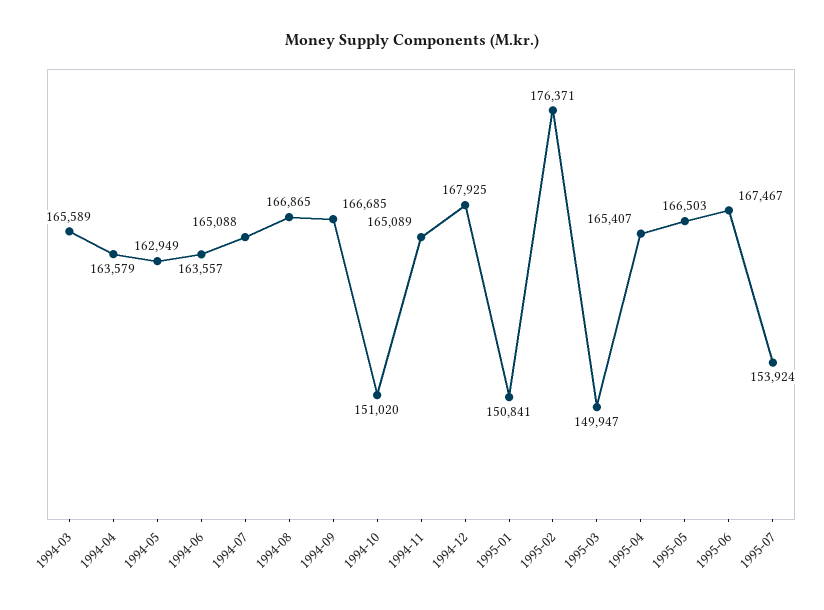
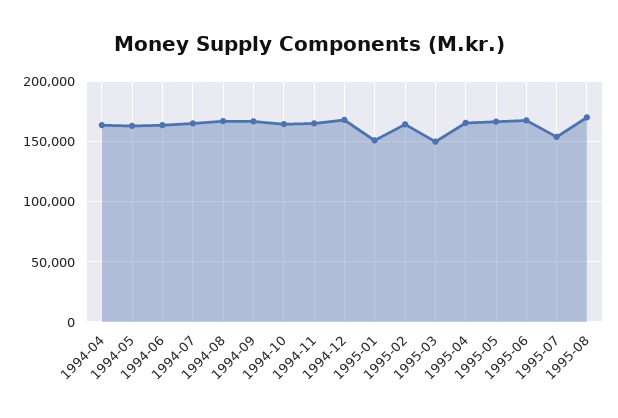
1994-03: 165589 -> none
1994-10: 151020 -> 165000
1995-02: 176371 -> 165000
1995-08: none -> 170000

